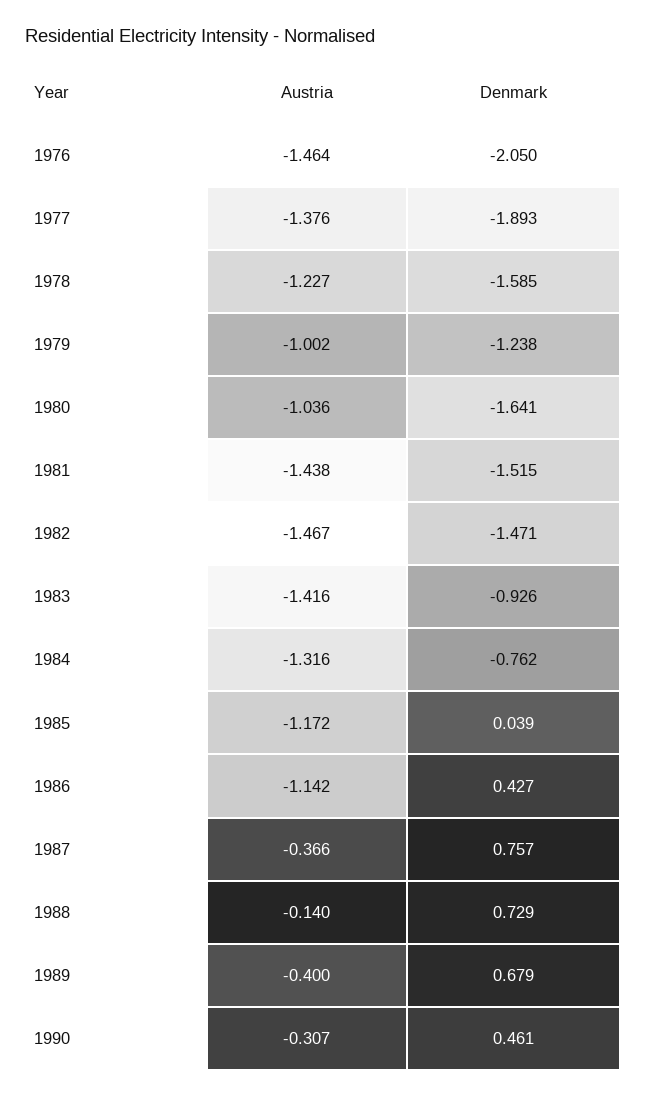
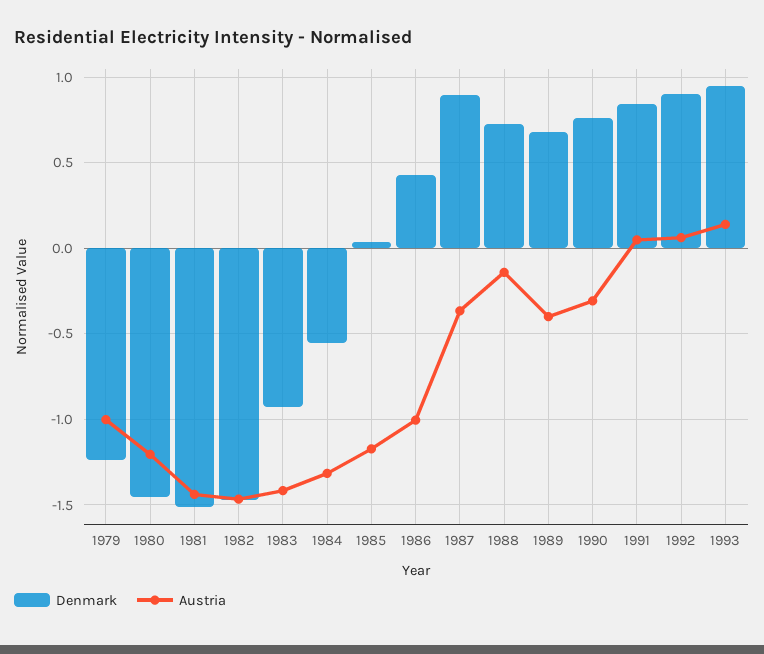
Austria, 1976: -1.464 -> none
Denmark, 1976: -2.05 -> none
Austria, 1977: -1.376 -> none
Denmark, 1977: -1.893 -> none
Austria, 1978: -1.227 -> none
Denmark, 1978: -1.585 -> none
Austria, 1980: -1.036 -> -1.2
Denmark, 1980: -1.641 -> -1.45
Denmark, 1984: -0.762 -> -0.55
Austria, 1986: -1.142 -> -1
Denmark, 1987: 0.757 -> 0.9
Denmark, 1990: 0.461 -> 0.75
Denmark, 1991: none -> 0.85
Austria, 1991: none -> 0.05
Denmark, 1992: none -> 0.9
Austria, 1992: none -> 0.05
Denmark, 1993: none -> 0.95
Austria, 1993: none -> 0.15

